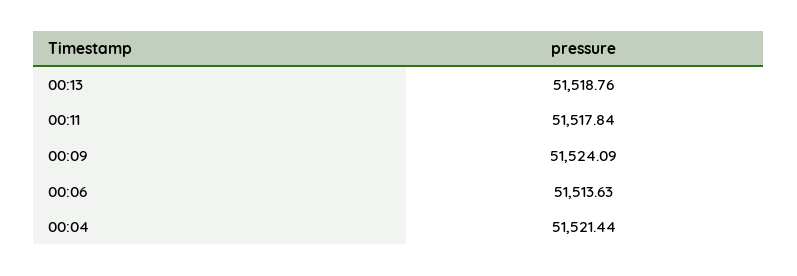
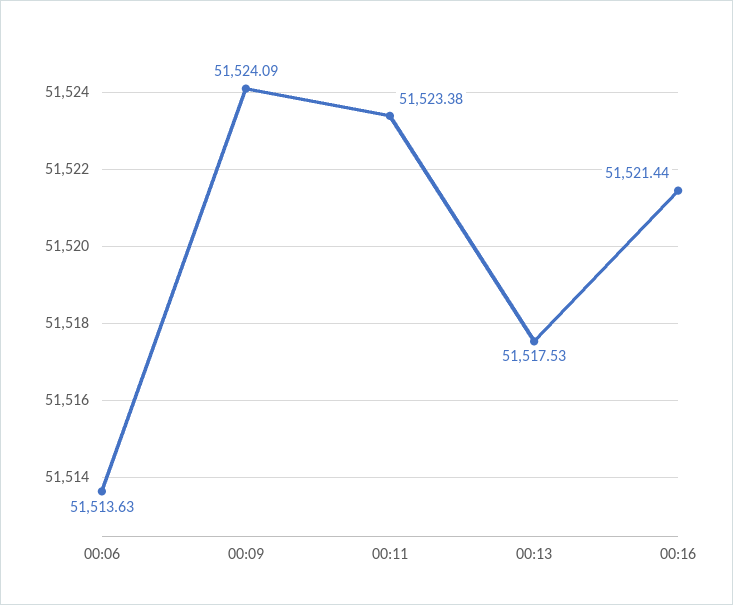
00:13: 51518.76 -> 51517.53
00:11: 51517.84 -> 51523.38
00:04: 51521.44 -> none
00:16: none -> 51521.44

